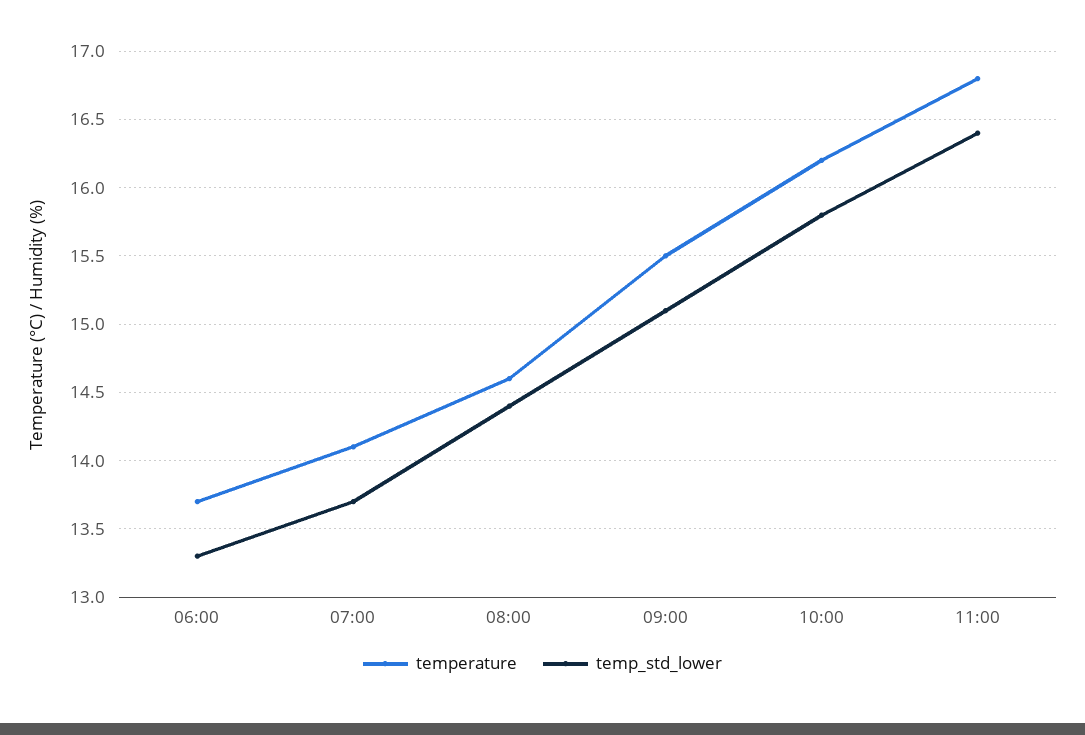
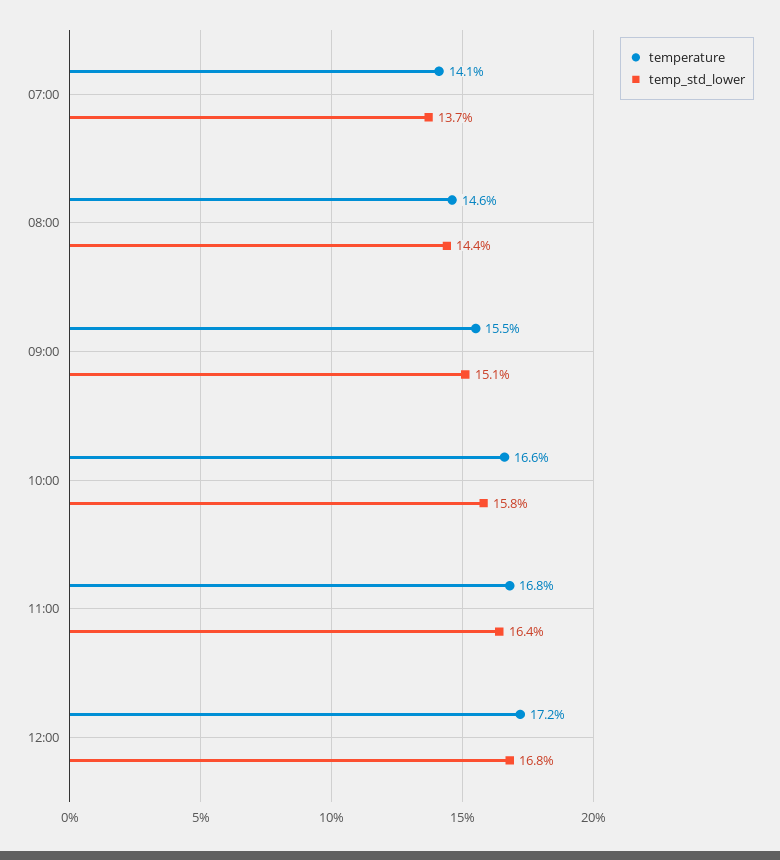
temperature, 06:00: 13.7 -> none
temp_std_lower, 06:00: 13.3 -> none
temperature, 10:00: 16.2 -> 16.6
temperature, 12:00: none -> 17.2
temp_std_lower, 12:00: none -> 16.8

